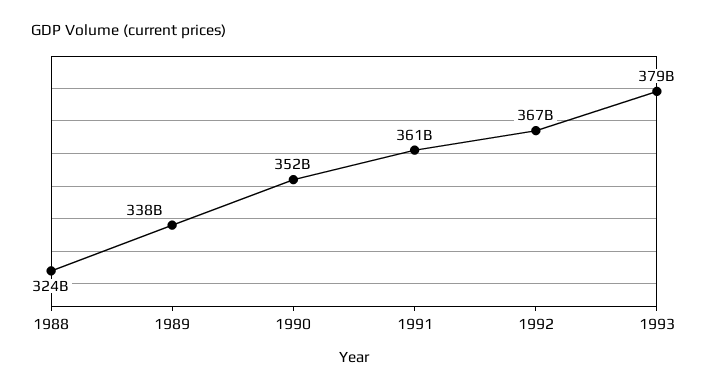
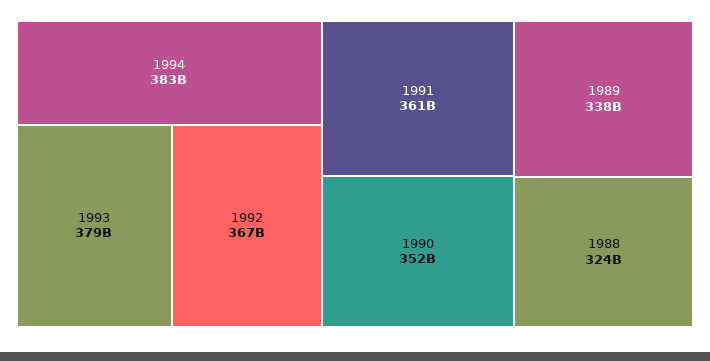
1994: none -> 383000000000

